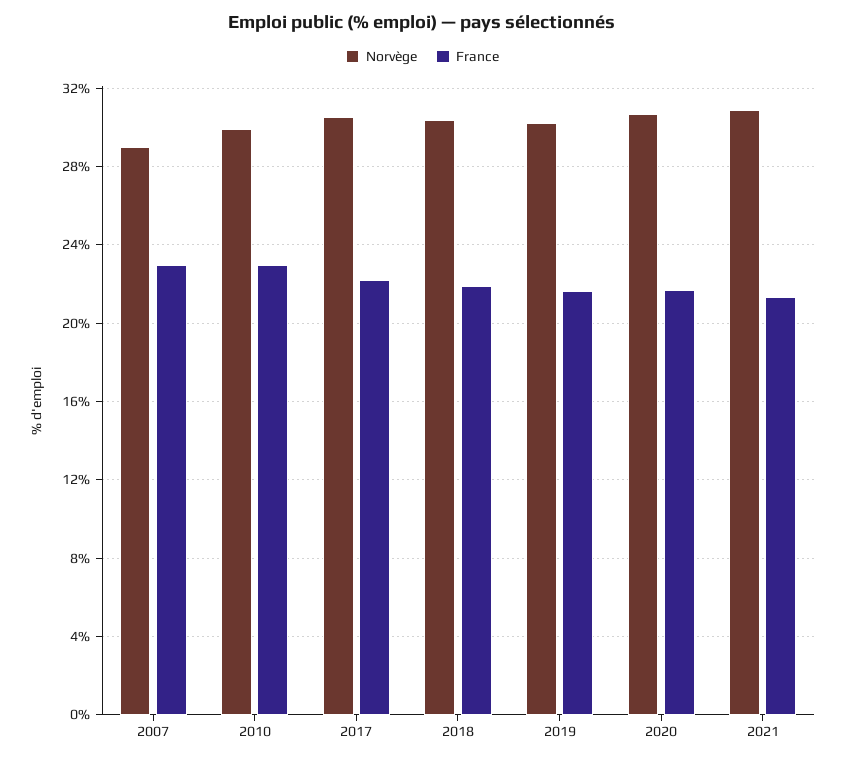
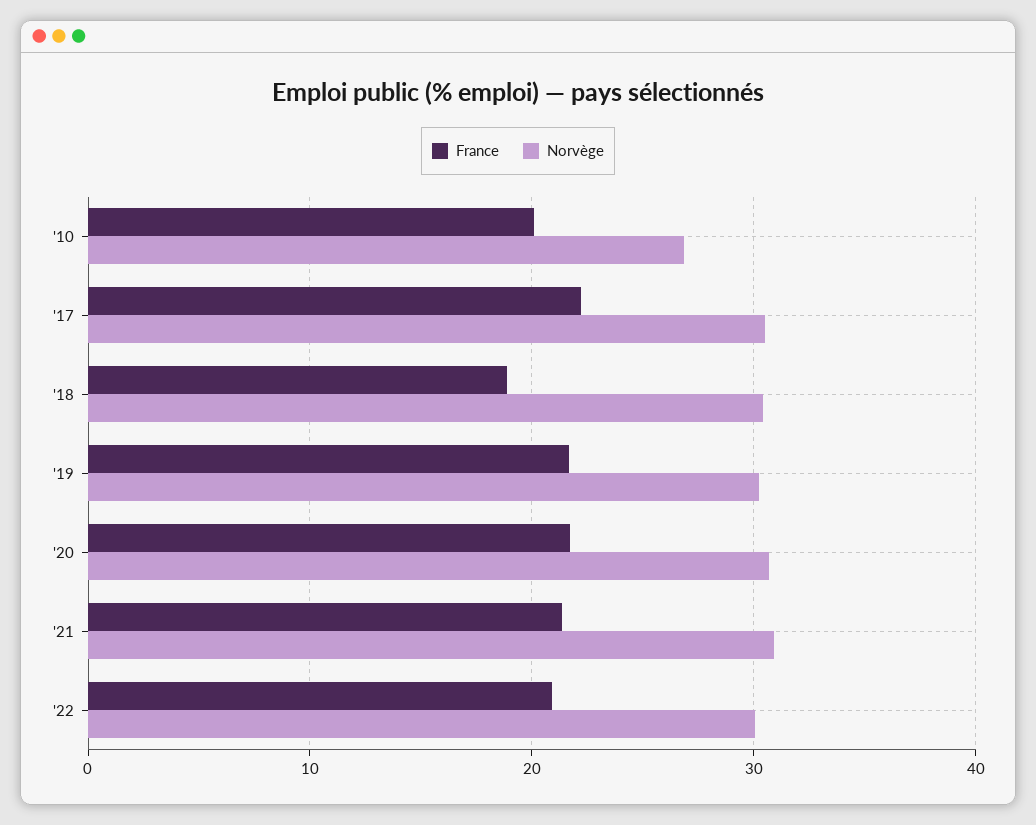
Norvège, 2007: 29 -> none
France, 2007: 23 -> none
Norvège, 2010: 30 -> 27
France, 2010: 23 -> 20
France, 2018: 22 -> 19
France, '22: none -> 21
Norvège, '22: none -> 30

